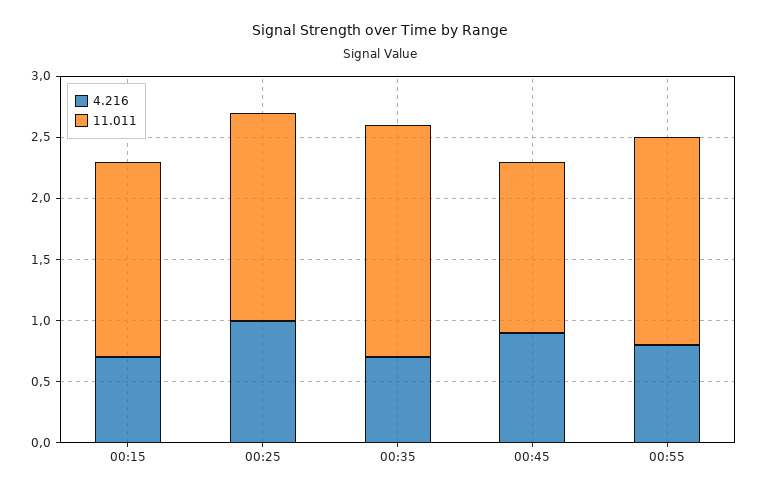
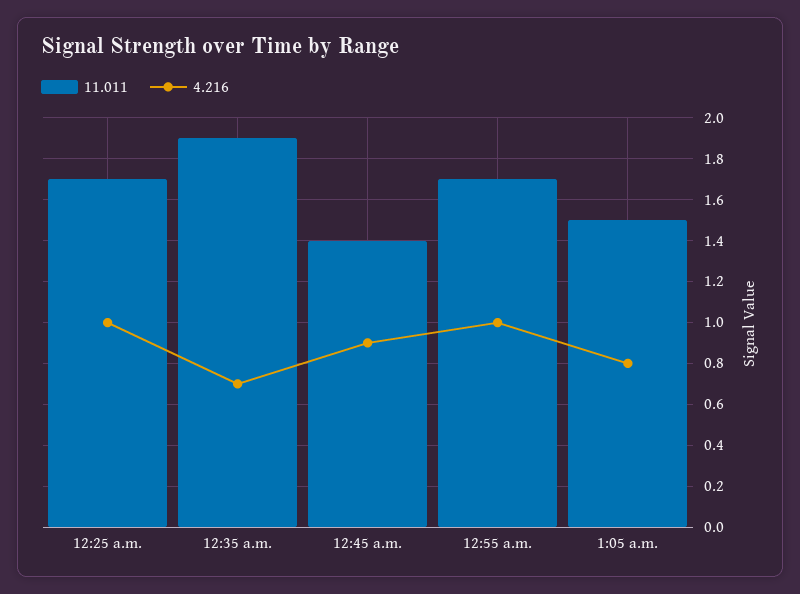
4.216, 00:15: 0.7 -> none
11.011, 00:15: 1.6 -> none
4.216, 00:55: 0.8 -> 1
11.011, 1:05 a.m.: none -> 1.5
4.216, 1:05 a.m.: none -> 0.8

